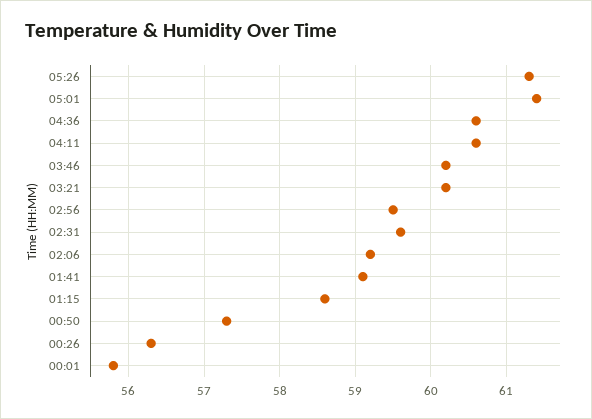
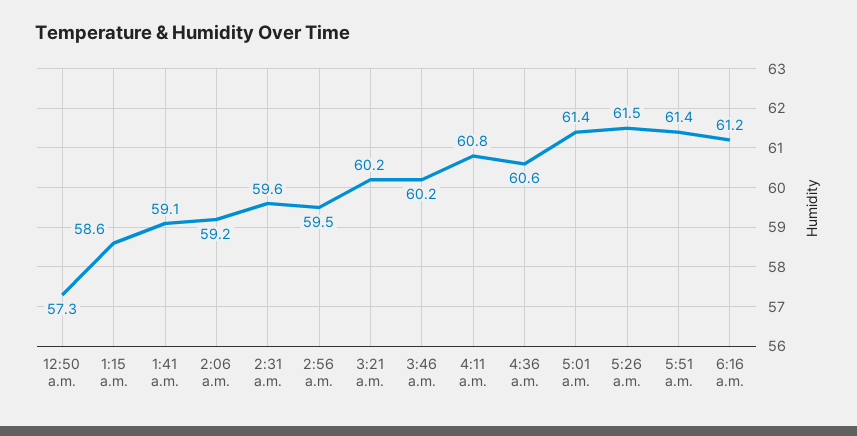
05:26: 61.3 -> 61.5
04:11: 60.6 -> 60.8
00:26: 56.3 -> none
00:01: 55.8 -> none
5:51 a.m.: none -> 61.4
6:16 a.m.: none -> 61.2

